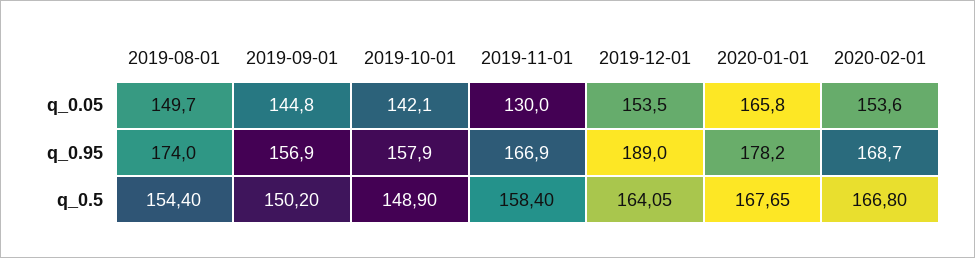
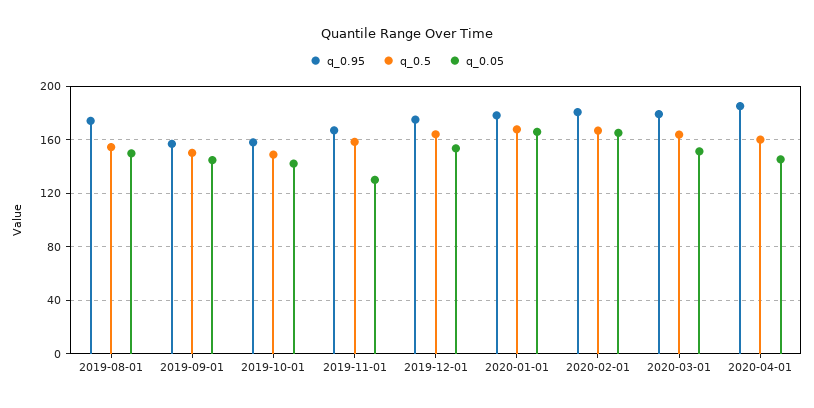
q_0.05, 2020-02-01: 153.6 -> 165
q_0.95, 2019-12-01: 189 -> 175
q_0.95, 2020-02-01: 168.7 -> 180
q_0.95, 2020-03-01: none -> 180
q_0.5, 2020-03-01: none -> 165
q_0.05, 2020-03-01: none -> 150
q_0.95, 2020-04-01: none -> 185
q_0.5, 2020-04-01: none -> 160
q_0.05, 2020-04-01: none -> 145

